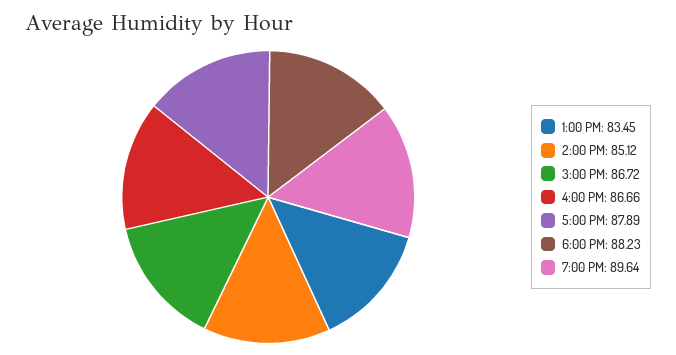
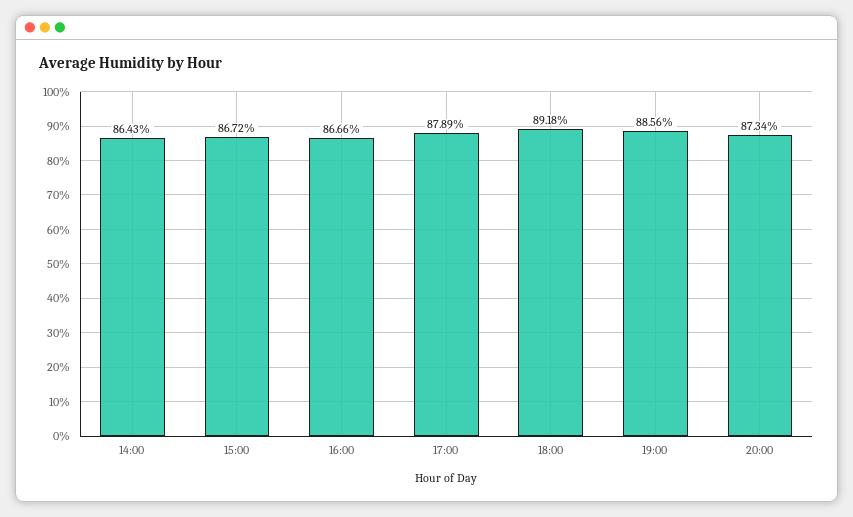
1:00 PM: 83.45 -> none
2:00 PM: 85.12 -> 86.43
6:00 PM: 88.23 -> 89.18
7:00 PM: 89.64 -> 88.56
20:00: none -> 87.34

